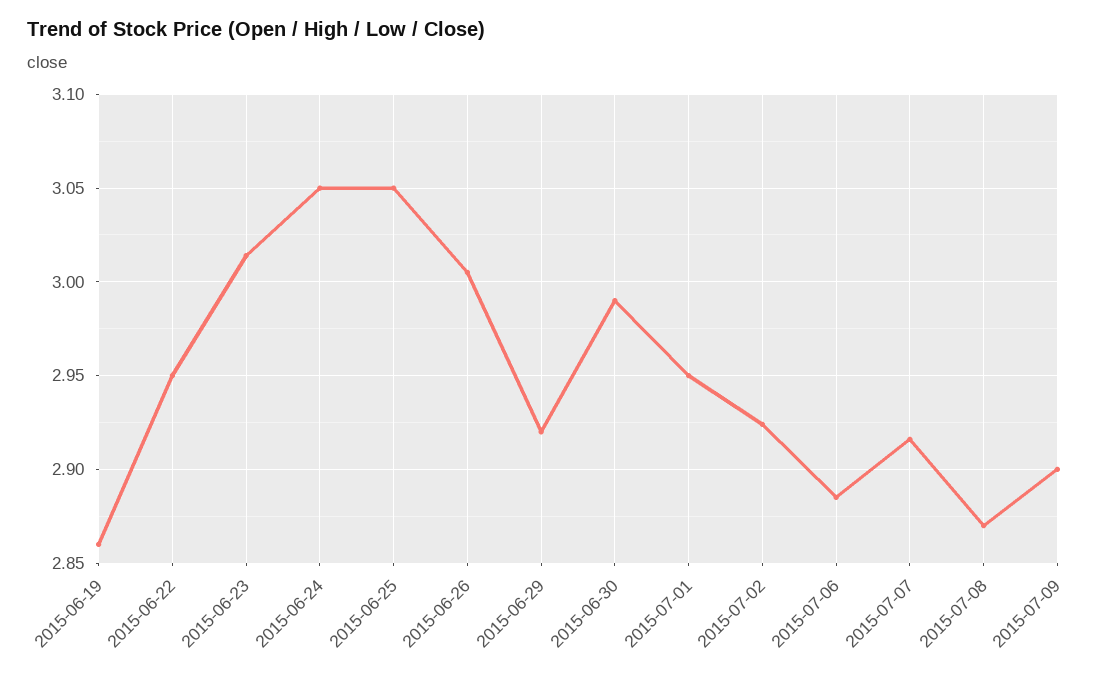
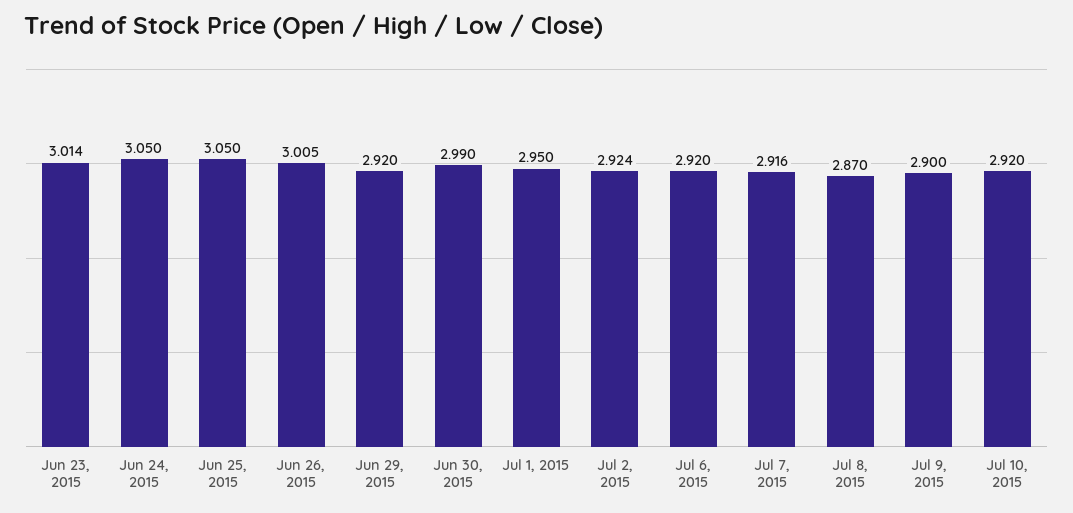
2015-06-19: 2.86 -> none
2015-06-22: 2.95 -> none
2015-07-06: 2.885 -> 2.92
Jul 10, 2015: none -> 2.92

